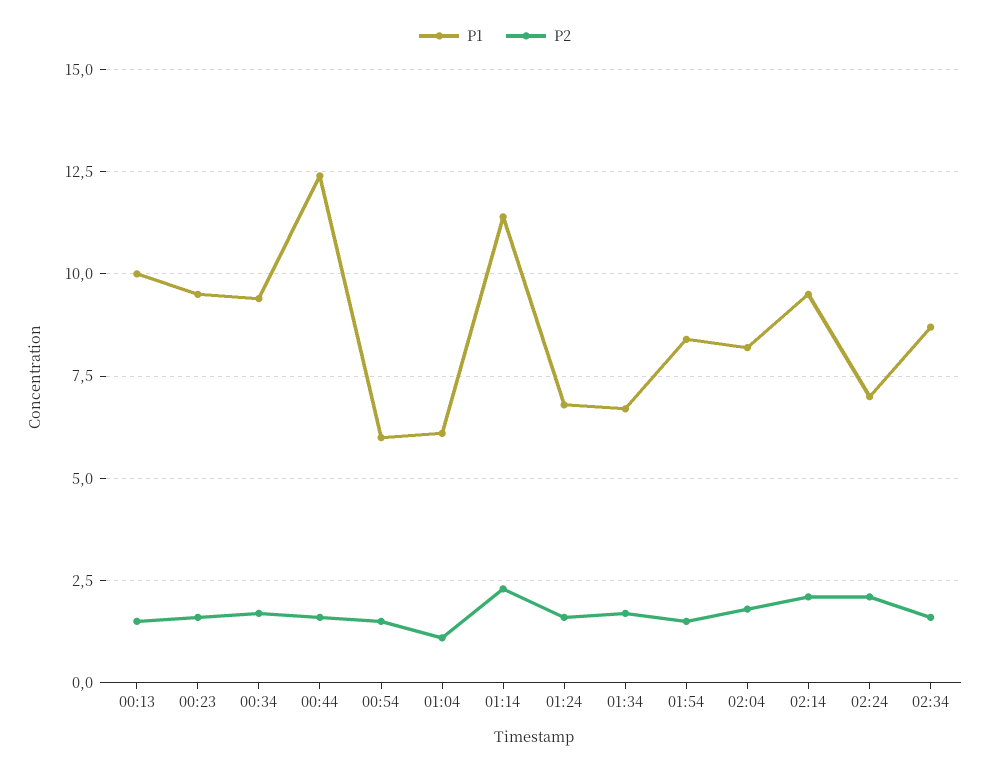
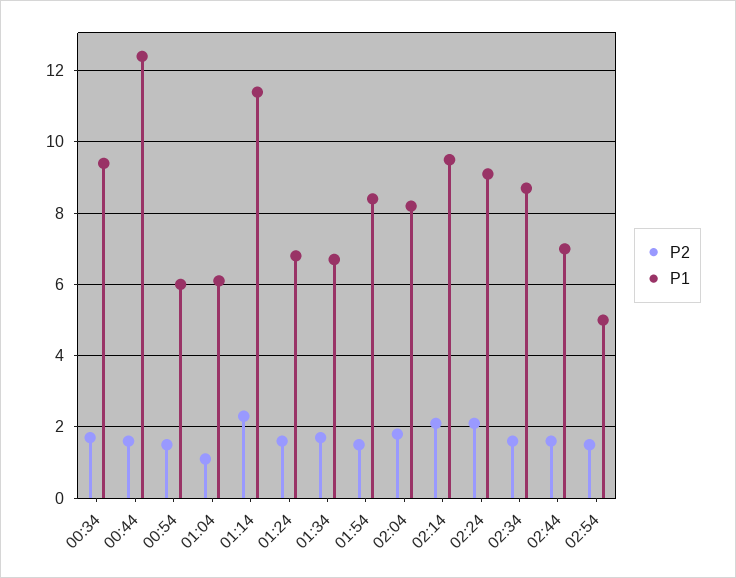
P1, 00:13: 10 -> none
P2, 00:13: 1.5 -> none
P1, 00:23: 9.5 -> none
P2, 00:23: 1.5 -> none
P1, 02:24: 7 -> 9
P2, 02:44: none -> 1.5
P1, 02:44: none -> 7
P2, 02:54: none -> 1.5
P1, 02:54: none -> 5

